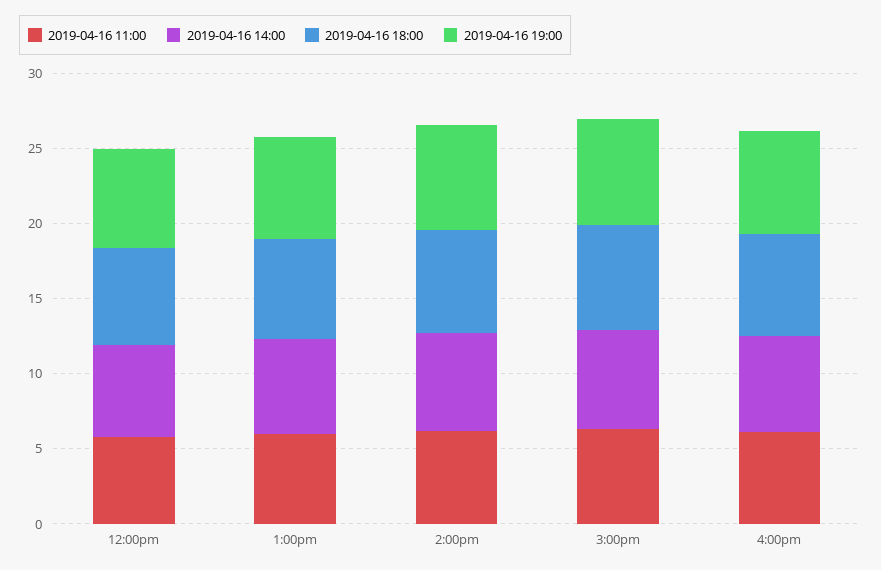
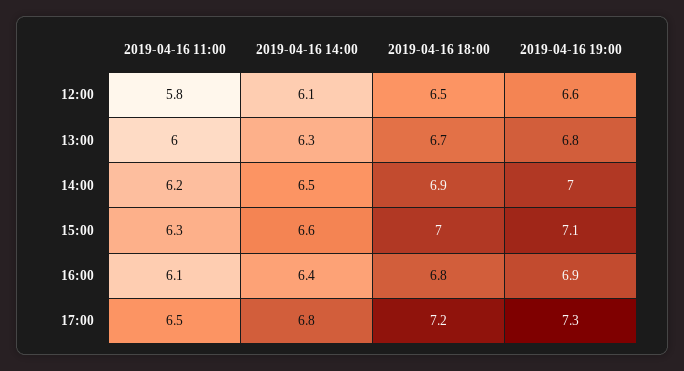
2019-04-16 11:00, 17:00: none -> 6.5
2019-04-16 14:00, 17:00: none -> 6.8
2019-04-16 18:00, 17:00: none -> 7.2
2019-04-16 19:00, 17:00: none -> 7.3

